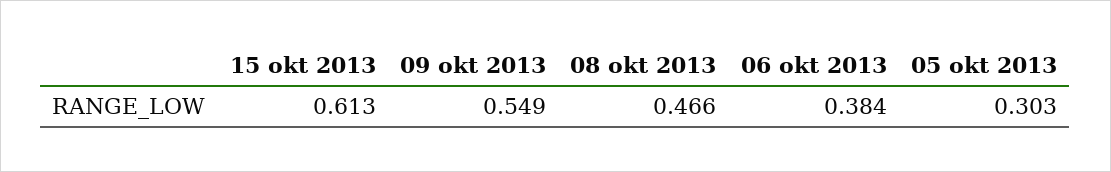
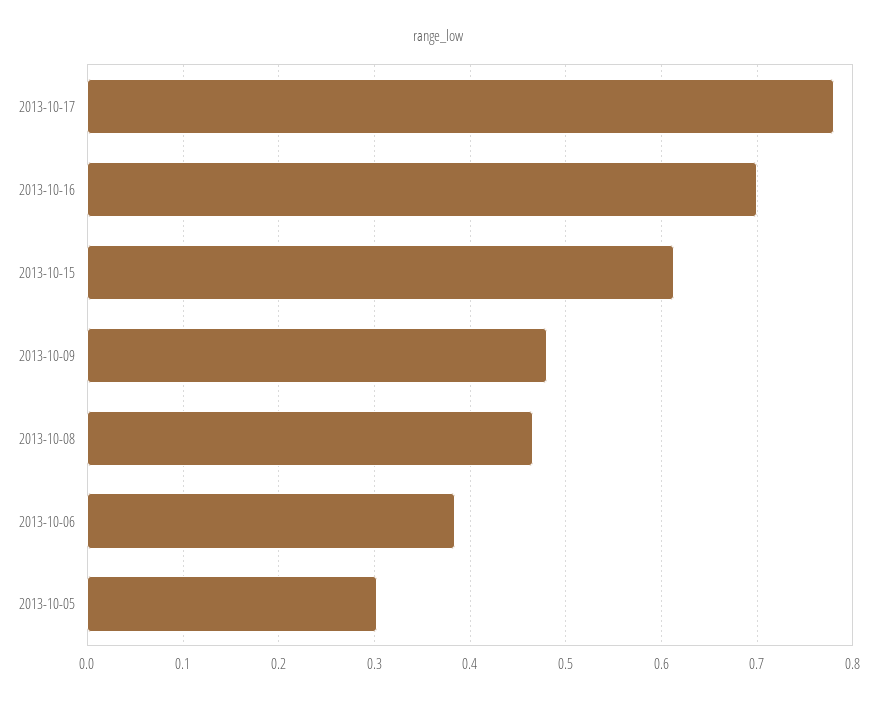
09 okt 2013: 0.549 -> 0.48
2013-10-17: none -> 0.78
2013-10-16: none -> 0.7

